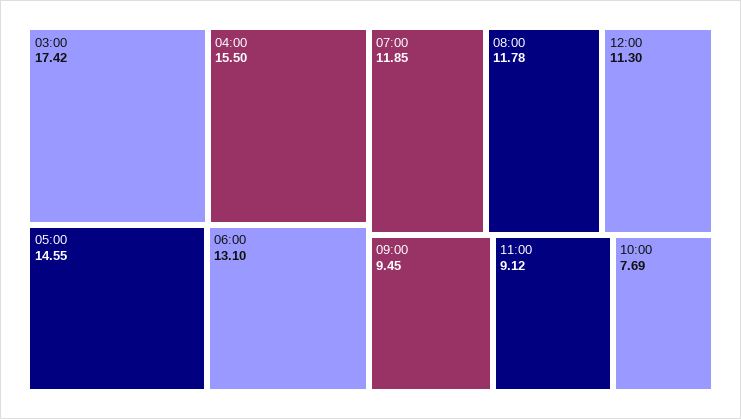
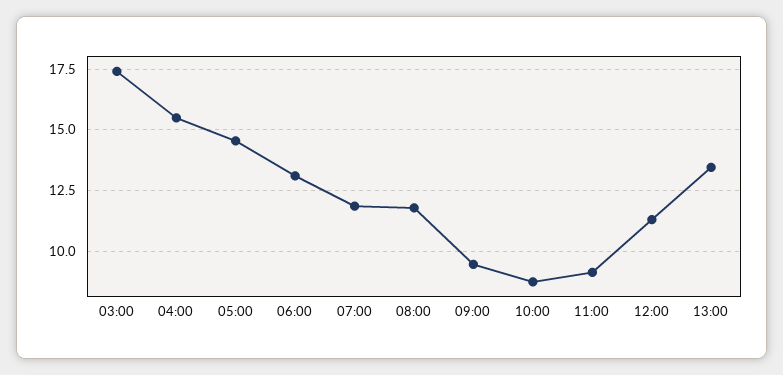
10:00: 7.69 -> 8.75
13:00: none -> 13.5

